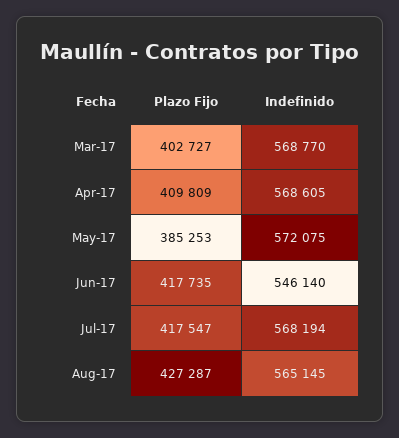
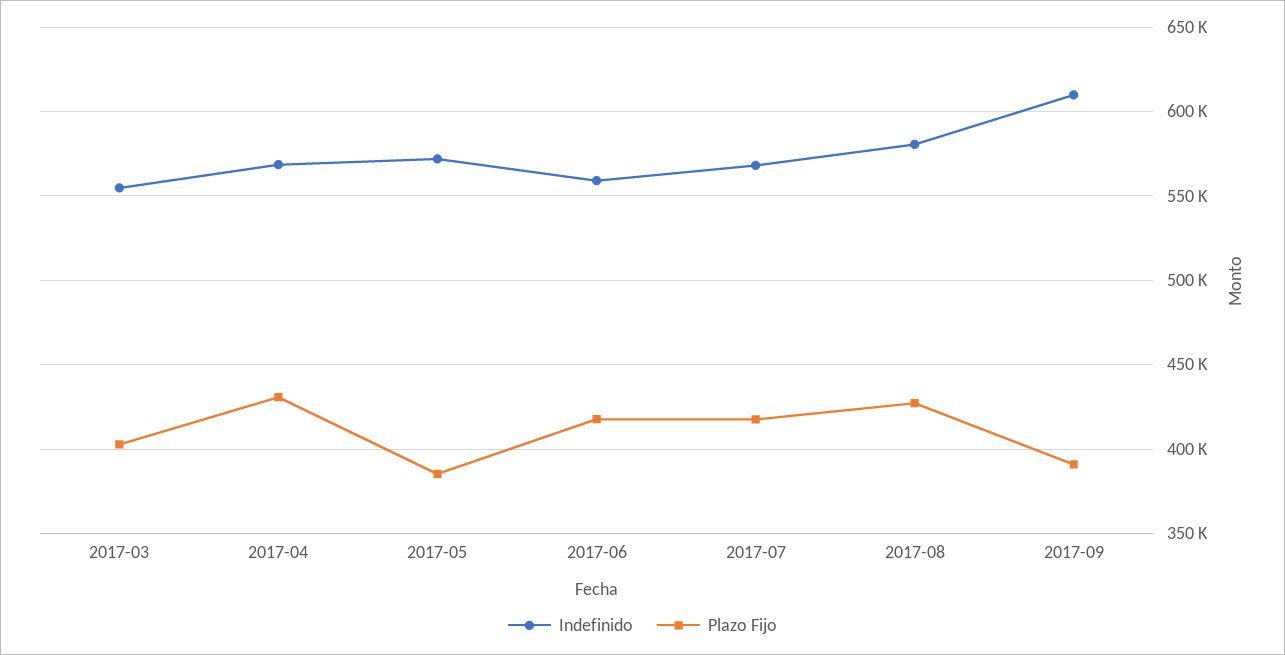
Indefinido, Mar-17: 568770 -> 555000
Plazo Fijo, Apr-17: 409809 -> 430000
Indefinido, Jun-17: 546140 -> 560000
Indefinido, Aug-17: 565145 -> 580000
Indefinido, 2017-09: none -> 610000
Plazo Fijo, 2017-09: none -> 390000

